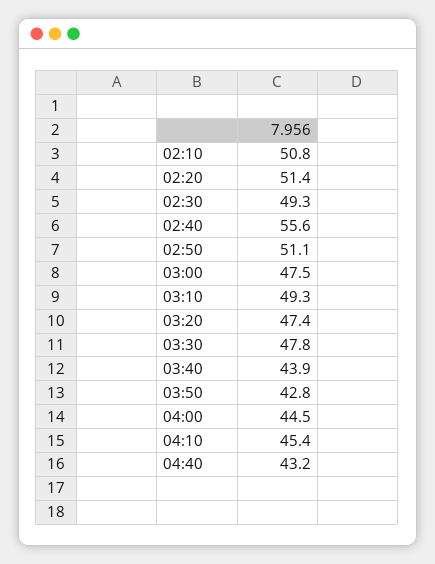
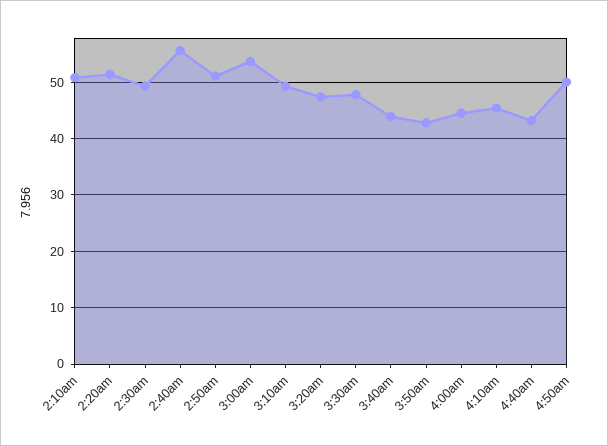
03:00: 47.5 -> 54
4:50am: none -> 50

